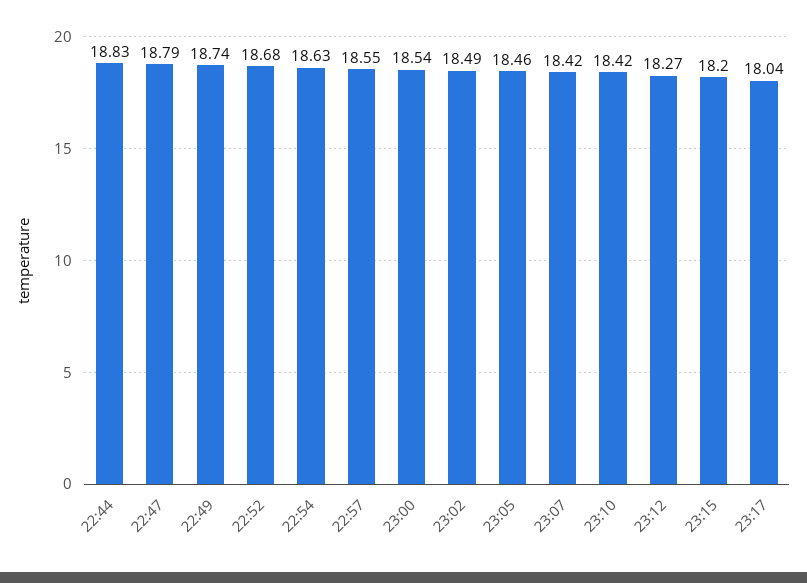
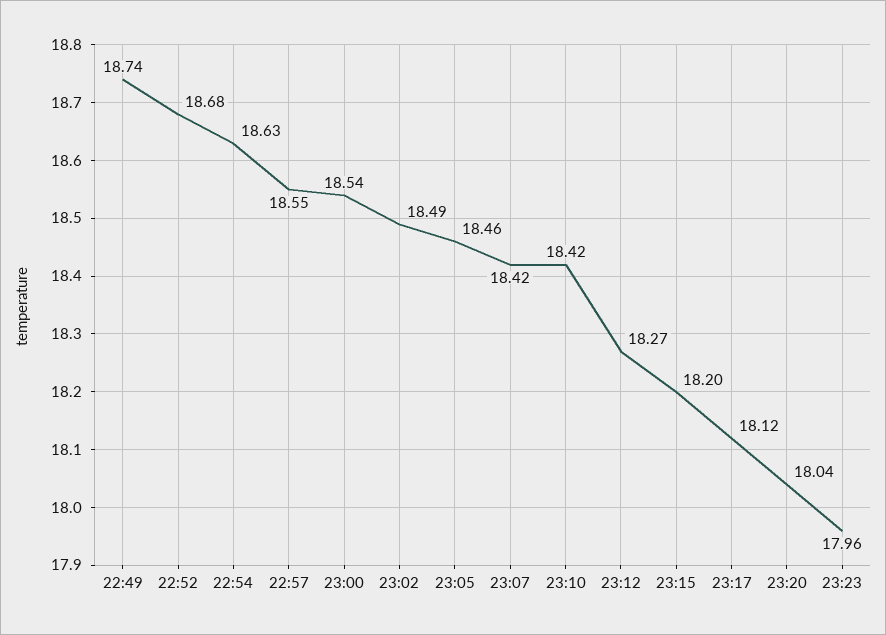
22:44: 18.83 -> none
22:47: 18.79 -> none
23:17: 18.04 -> 18.12
23:20: none -> 18.04
23:23: none -> 17.96

